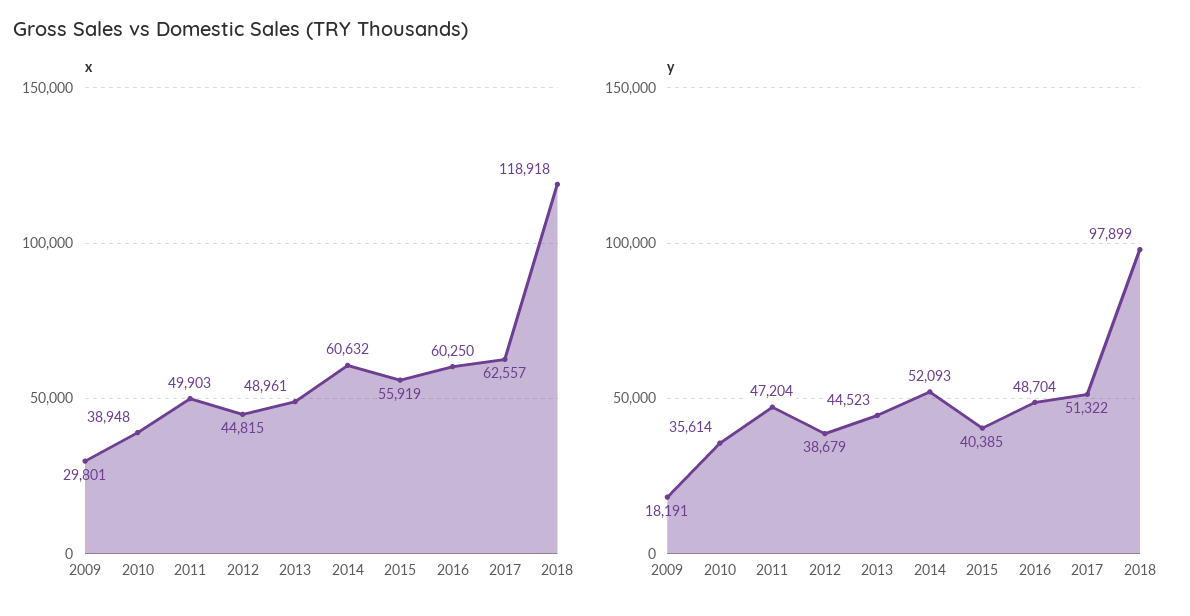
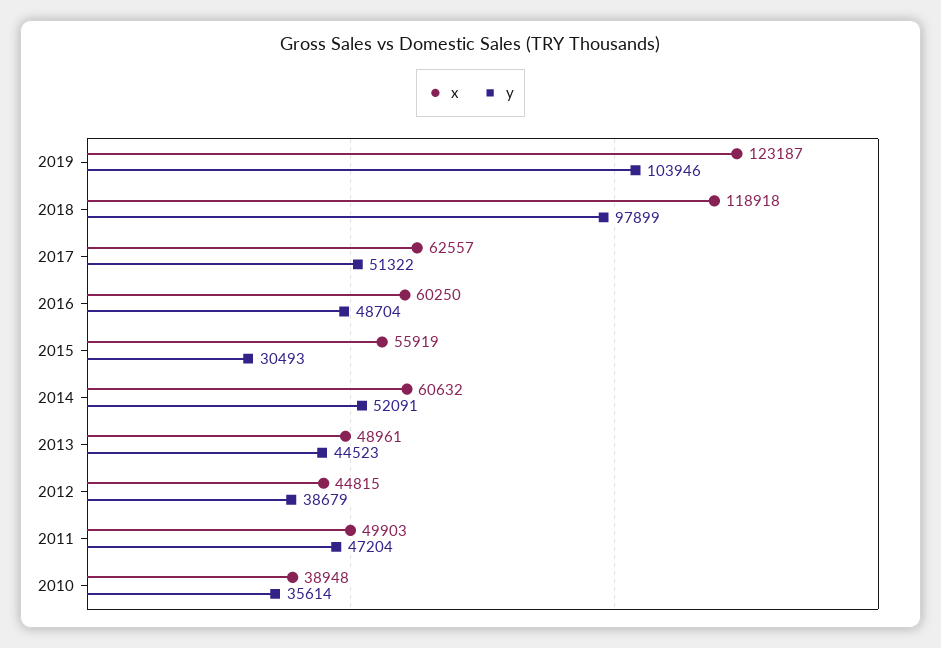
x, 2009: 29801 -> none
y, 2009: 18191 -> none
y, 2014: 52093 -> 52091
y, 2015: 40385 -> 30493
x, 2019: none -> 123187
y, 2019: none -> 103946

